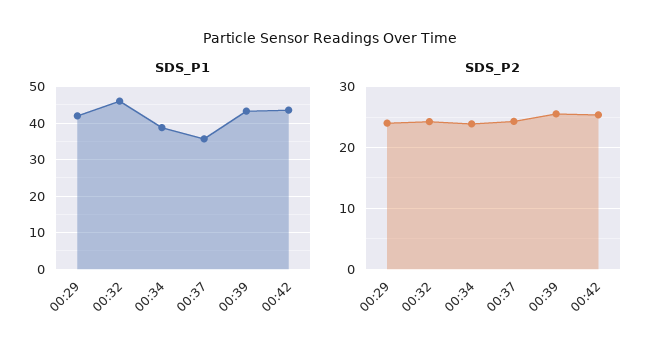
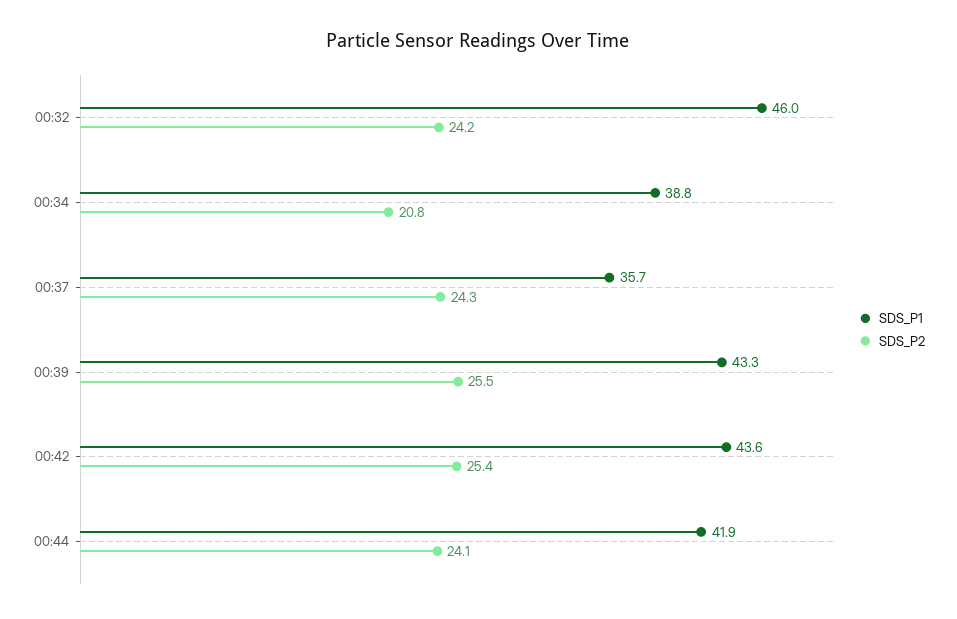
SDS_P1, 00:29: 42 -> none
SDS_P2, 00:29: 24 -> none
SDS_P2, 00:34: 24 -> 20.8
SDS_P1, 00:44: none -> 41.9
SDS_P2, 00:44: none -> 24.1

